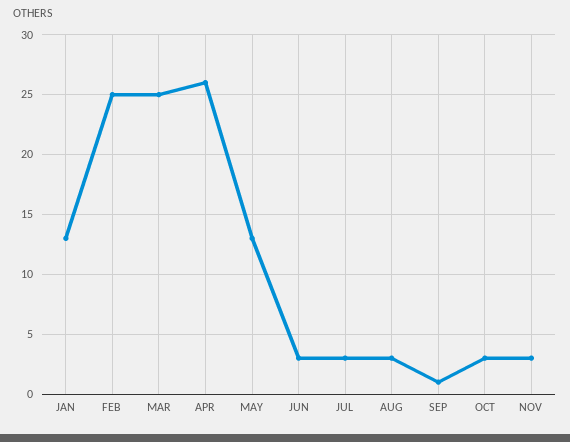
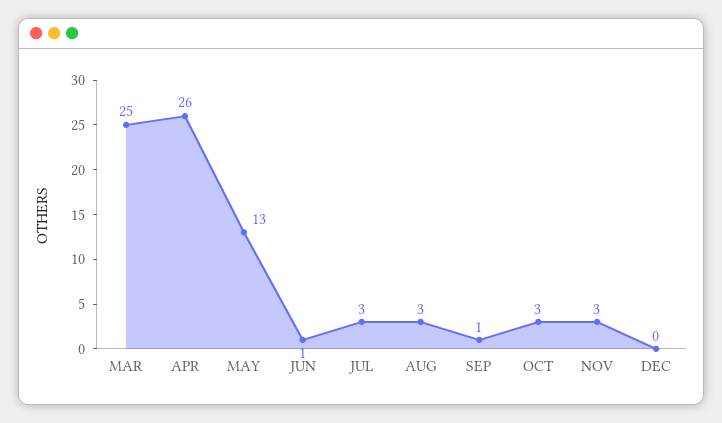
JAN: 13 -> none
FEB: 25 -> none
JUN: 3 -> 1
DEC: none -> 0

